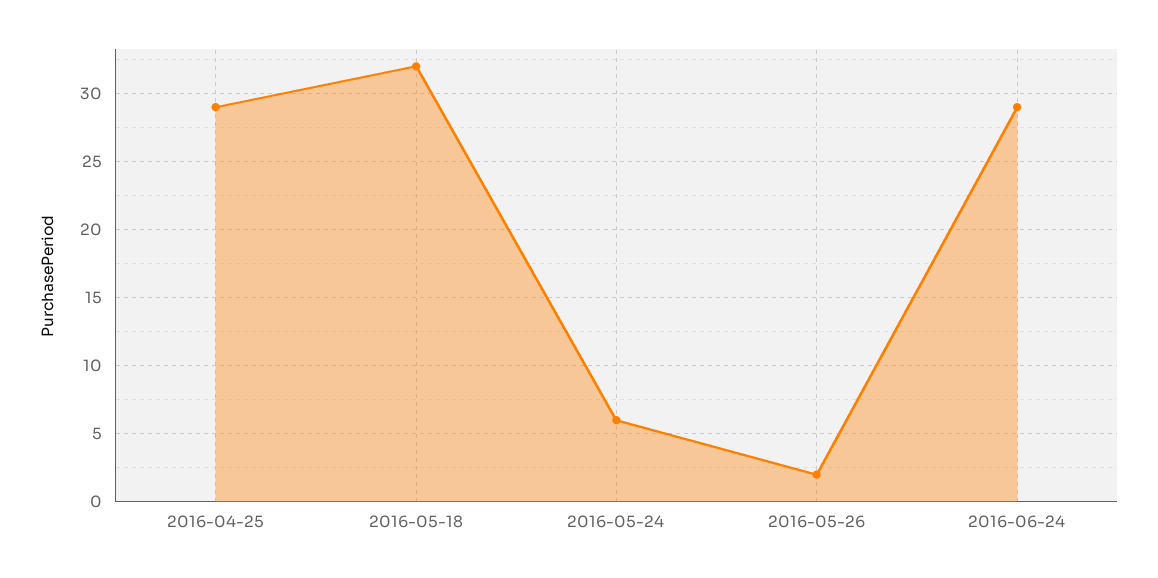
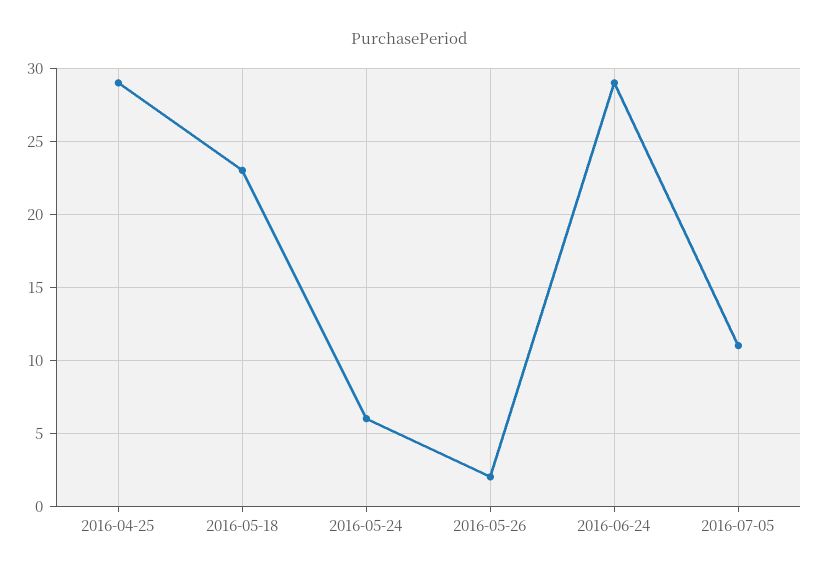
2016-05-18: 32 -> 23
2016-07-05: none -> 11

